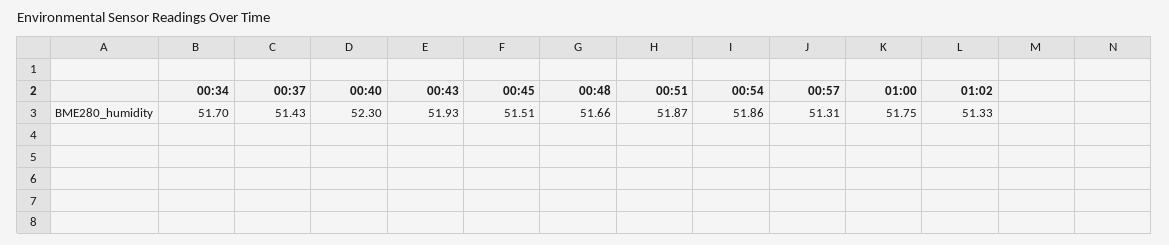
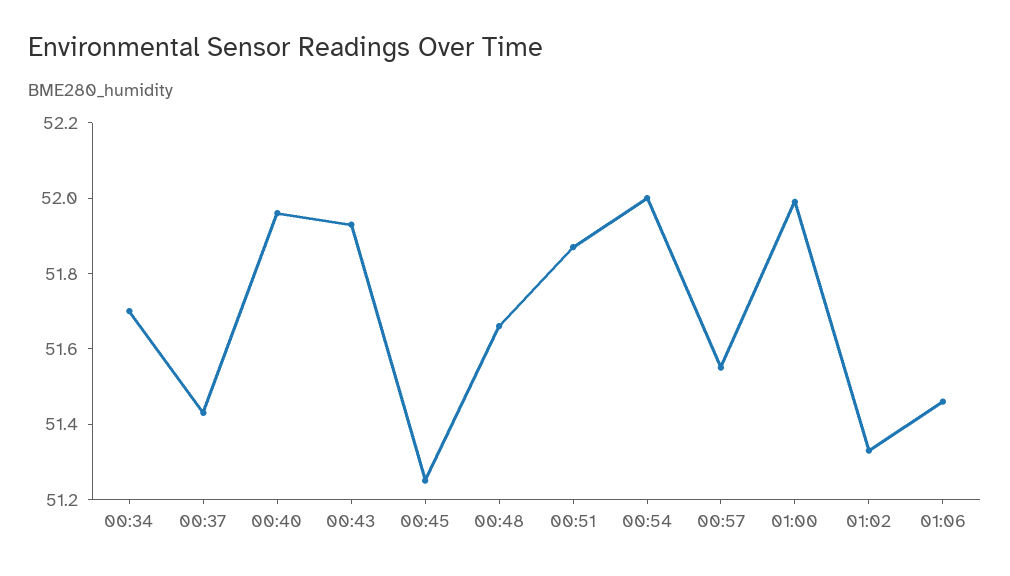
00:40: 52.3 -> 51.95
00:45: 51.51 -> 51.25
00:54: 51.86 -> 52
00:57: 51.31 -> 51.55
01:00: 51.75 -> 52
01:06: none -> 51.45

